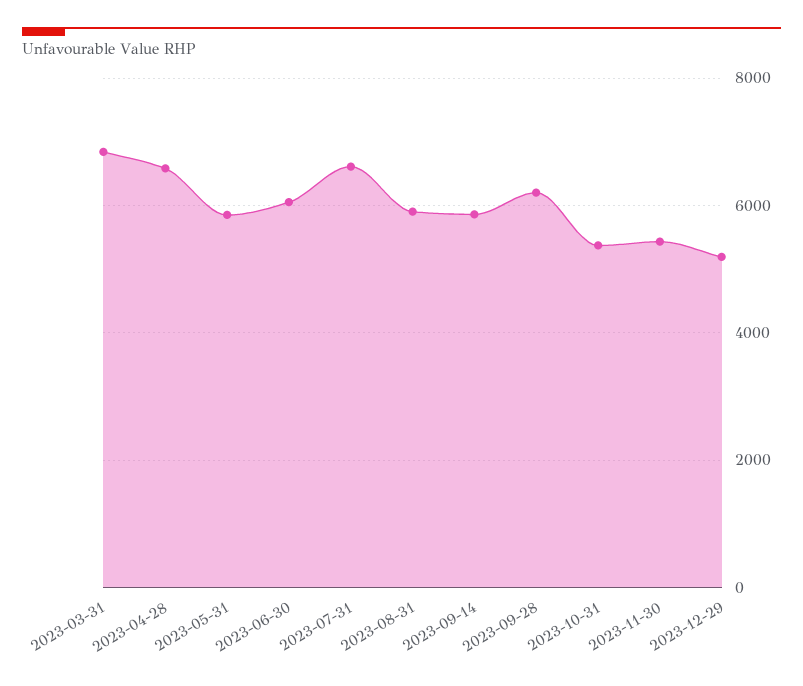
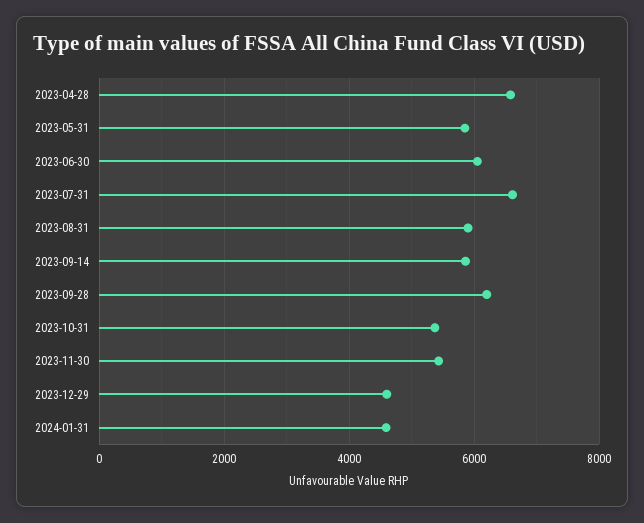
2023-03-31: 6800 -> none
2023-12-29: 5200 -> 4600
2024-01-31: none -> 4600

